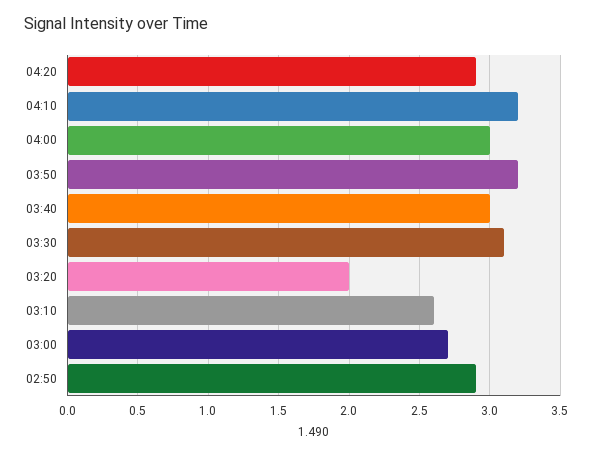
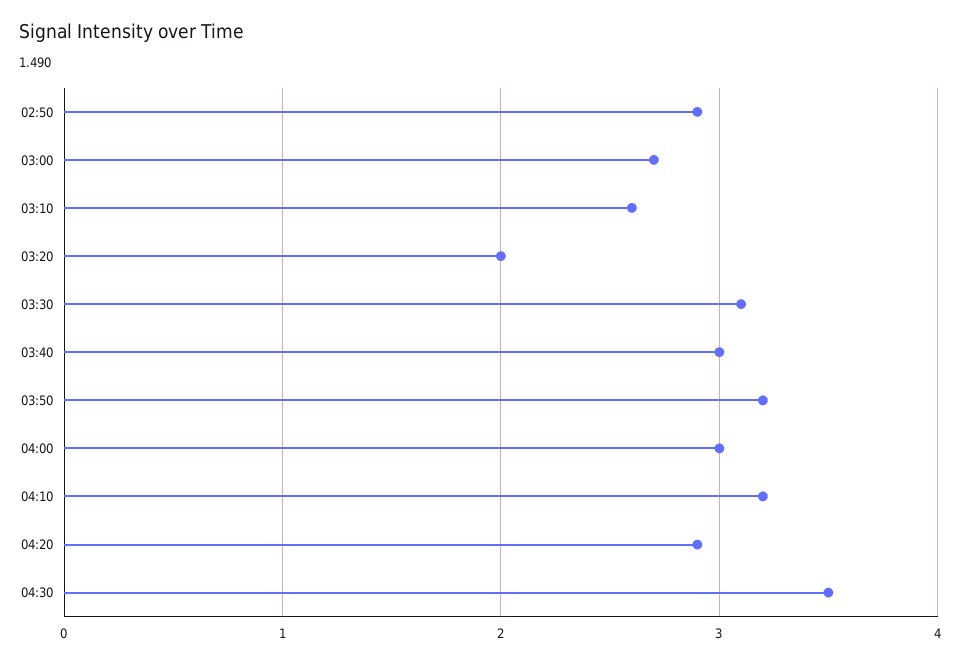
04:30: none -> 3.5

